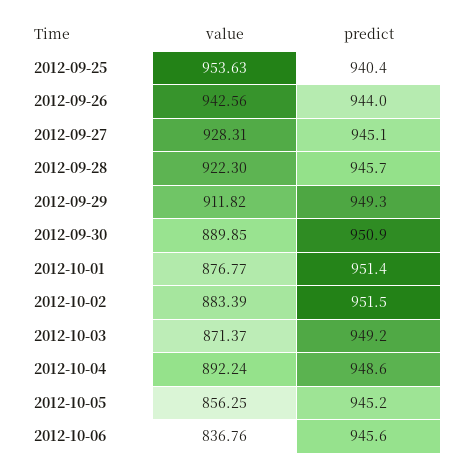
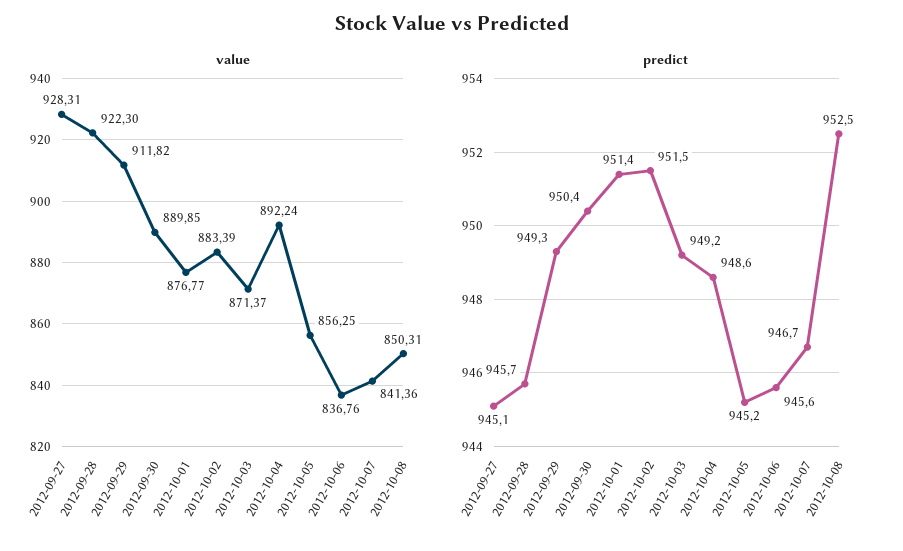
value, 2012-09-25: 953.63 -> none
predict, 2012-09-25: 940.4 -> none
value, 2012-09-26: 942.56 -> none
predict, 2012-09-26: 944 -> none
predict, 2012-09-30: 950.9 -> 950.4
value, 2012-10-07: none -> 841.36
value, 2012-10-08: none -> 850.31
predict, 2012-10-07: none -> 946.7
predict, 2012-10-08: none -> 952.5

